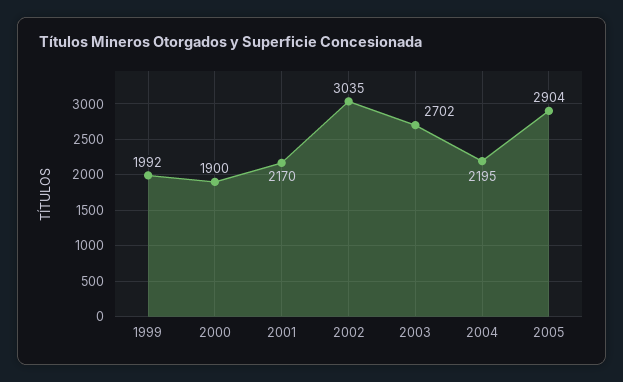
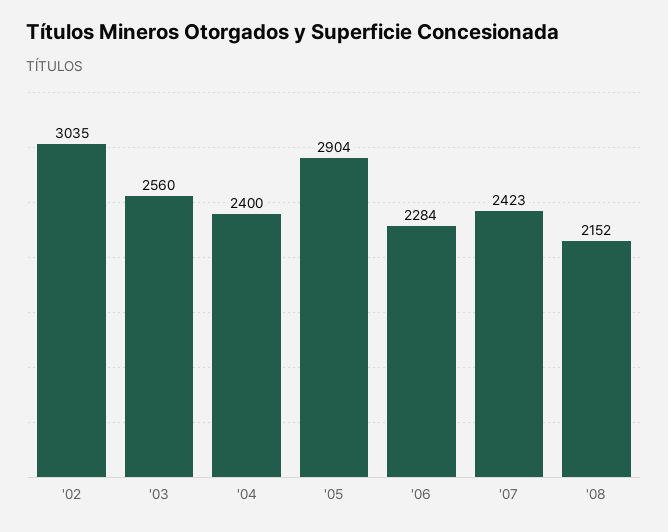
1999: 1992 -> none
2000: 1900 -> none
2001: 2170 -> none
2003: 2702 -> 2560
2004: 2195 -> 2400
'06: none -> 2284
'07: none -> 2423
'08: none -> 2152

